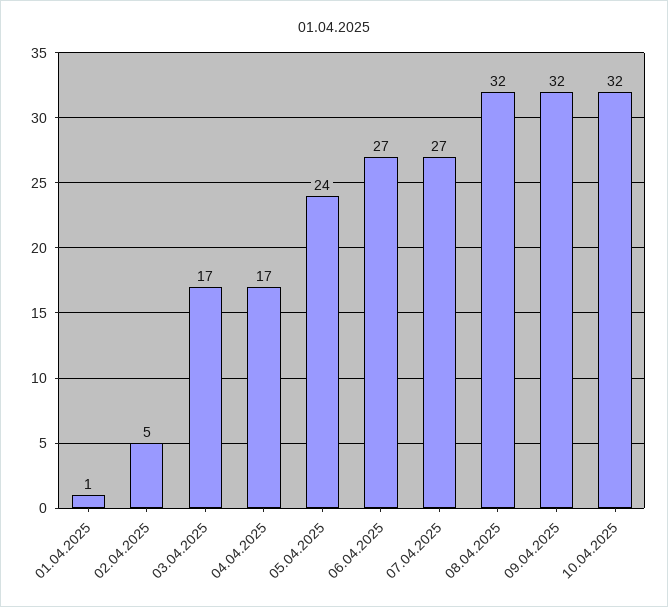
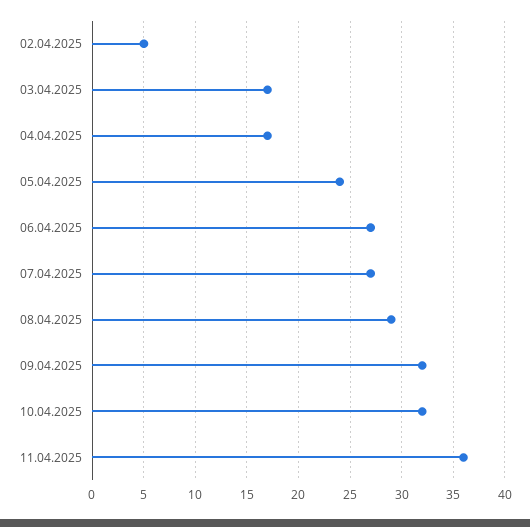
01.04.2025: 1 -> none
08.04.2025: 32 -> 29
11.04.2025: none -> 36

